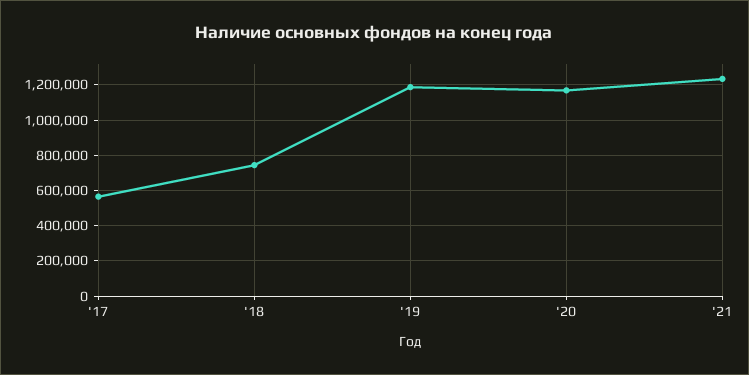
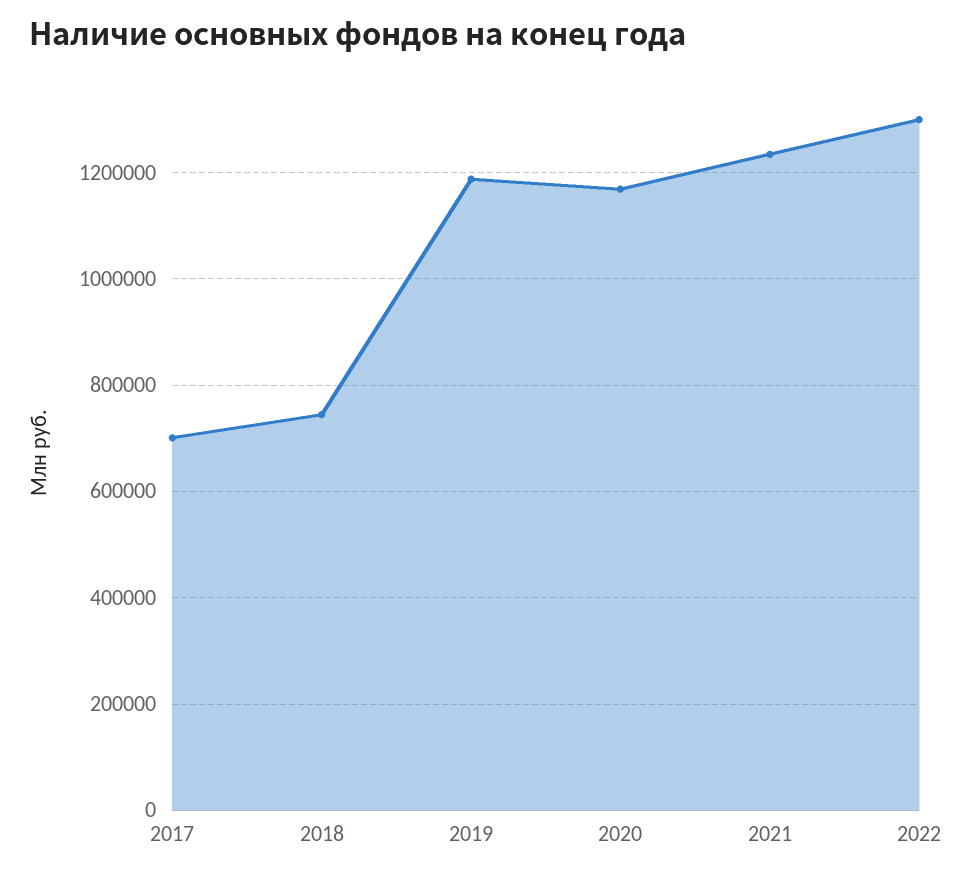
'17: 550000 -> 700000
2022: none -> 1300000

